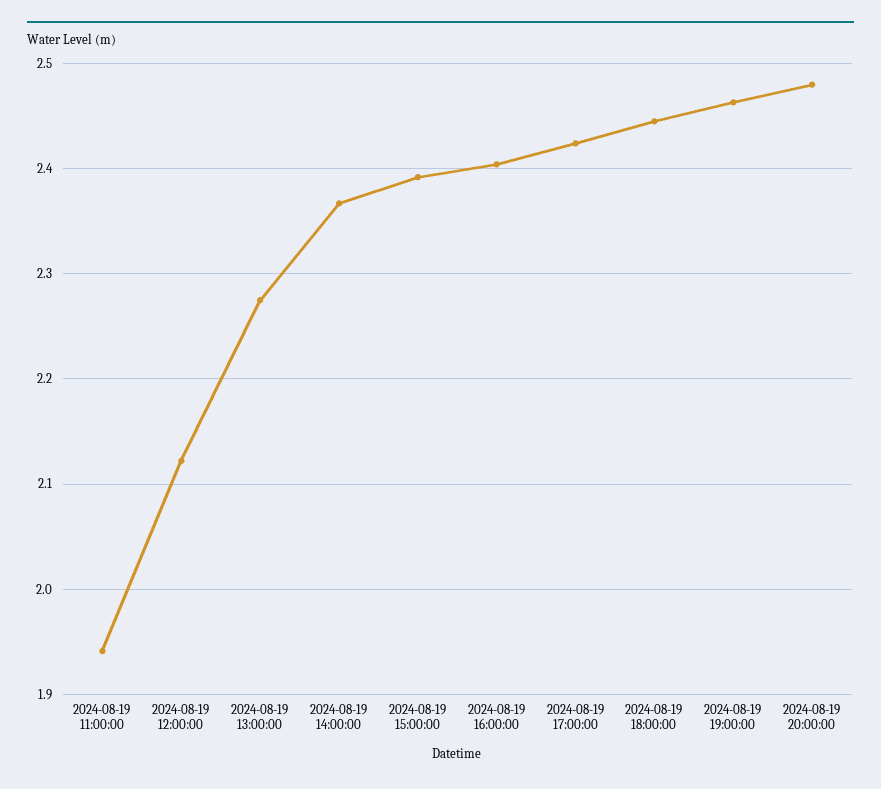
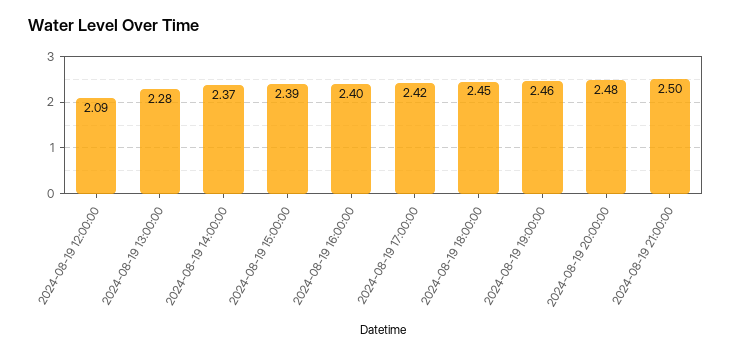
2024-08-19 11:00:00: 1.94 -> none
2024-08-19 12:00:00: 2.12 -> 2.09
2024-08-19 21:00:00: none -> 2.5

